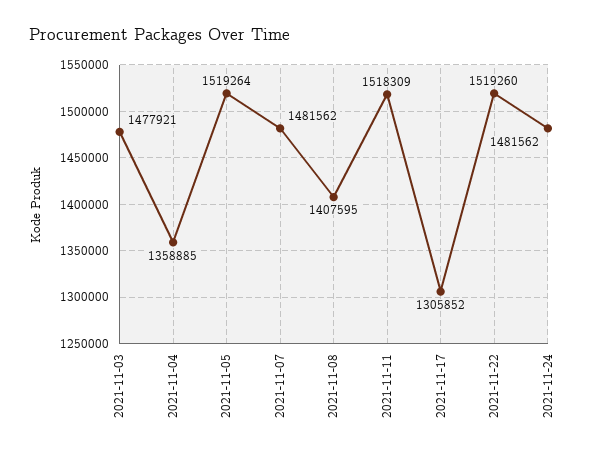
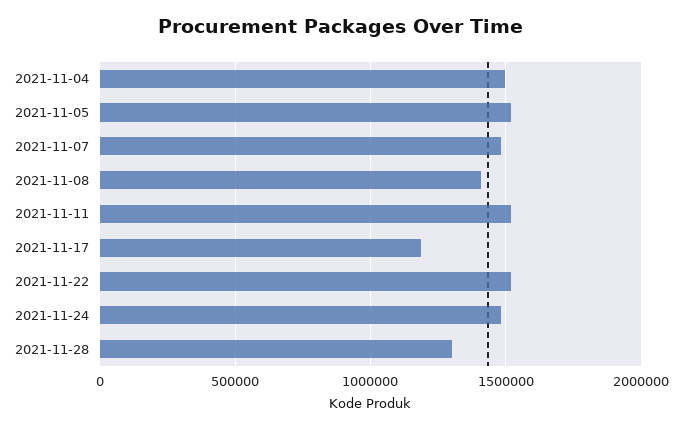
2021-11-03: 1477921 -> none
2021-11-04: 1358885 -> 1500000
2021-11-17: 1305852 -> 1200000
2021-11-28: none -> 1300000

